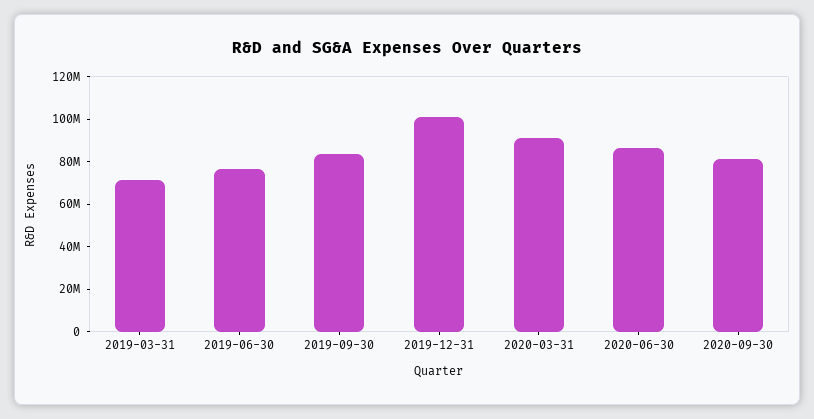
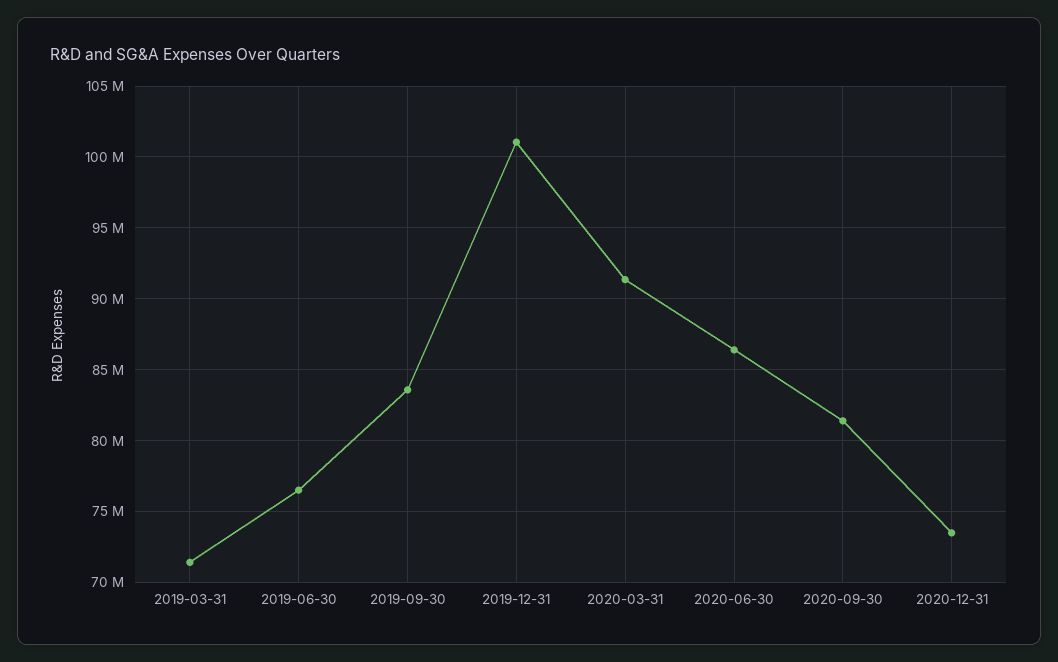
2020-12-31: none -> 73500000

